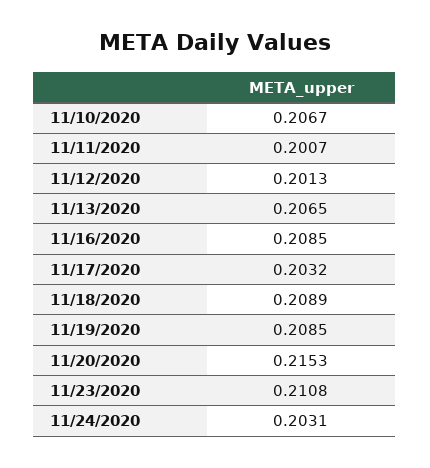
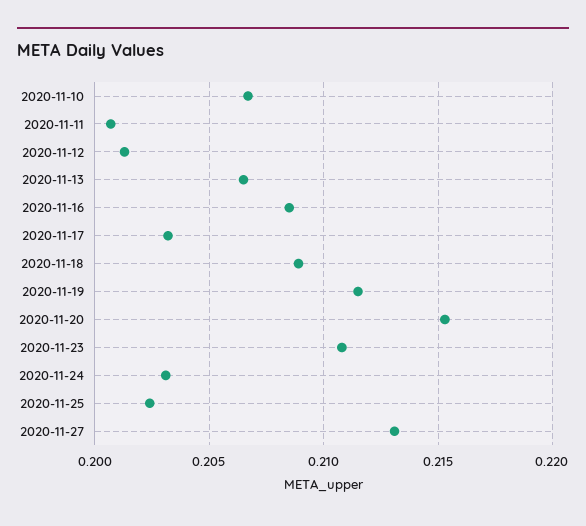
11/19/2020: 0.2085 -> 0.2115
2020-11-25: none -> 0.2025
2020-11-27: none -> 0.213

